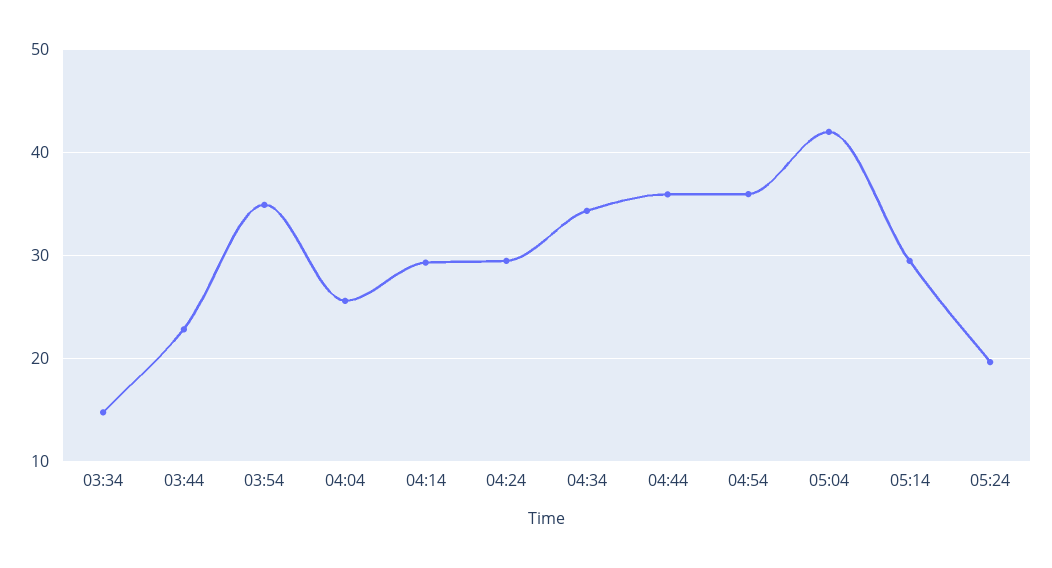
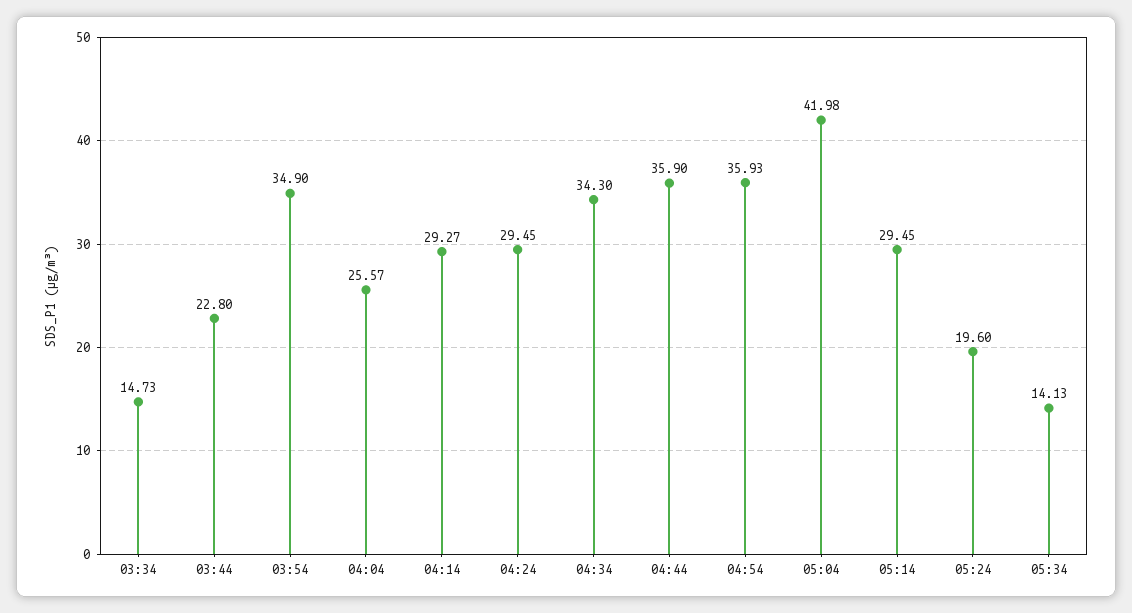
05:34: none -> 14.13

